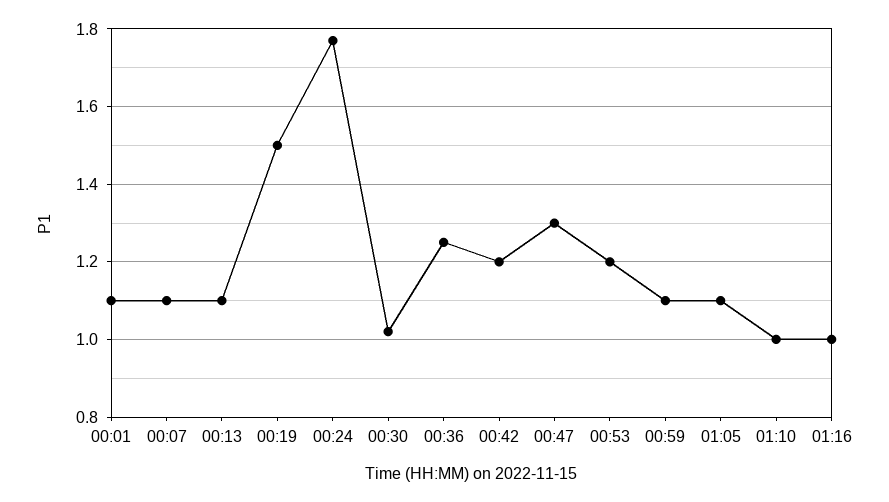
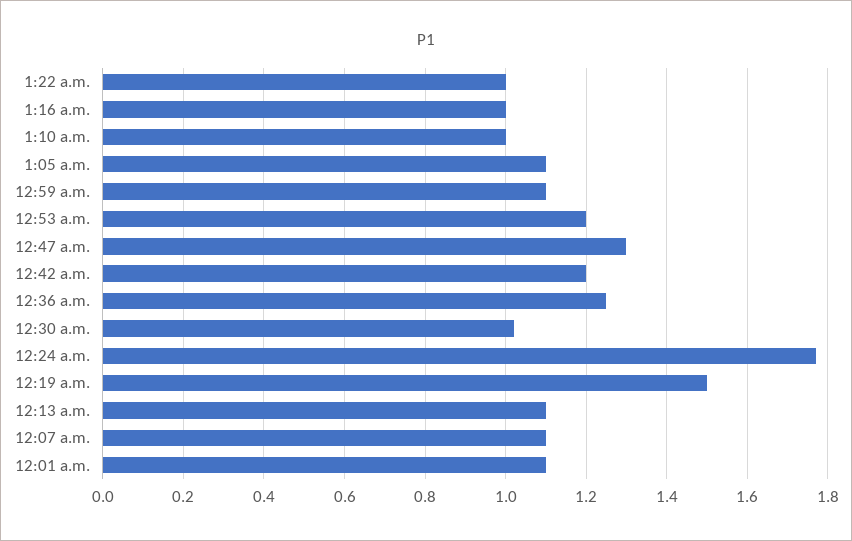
1:22 a.m.: none -> 1

